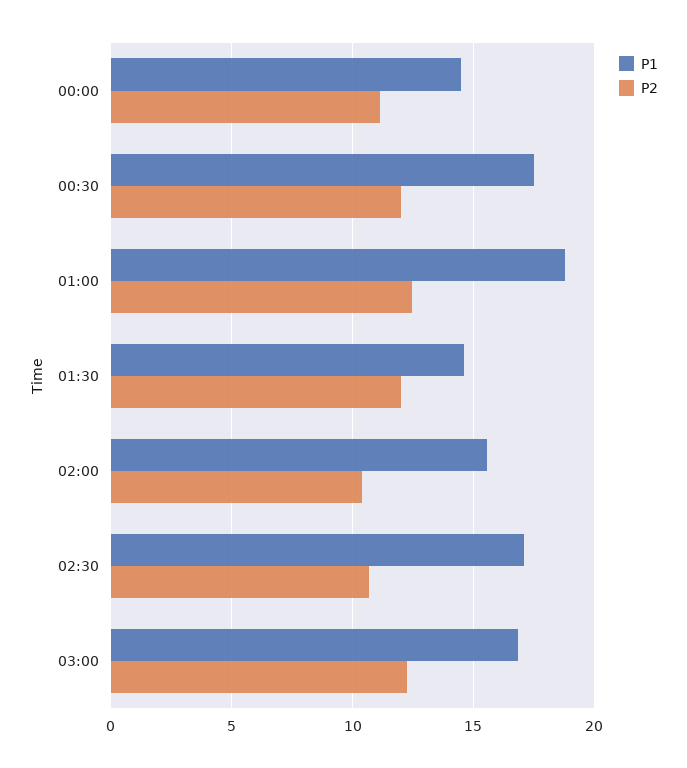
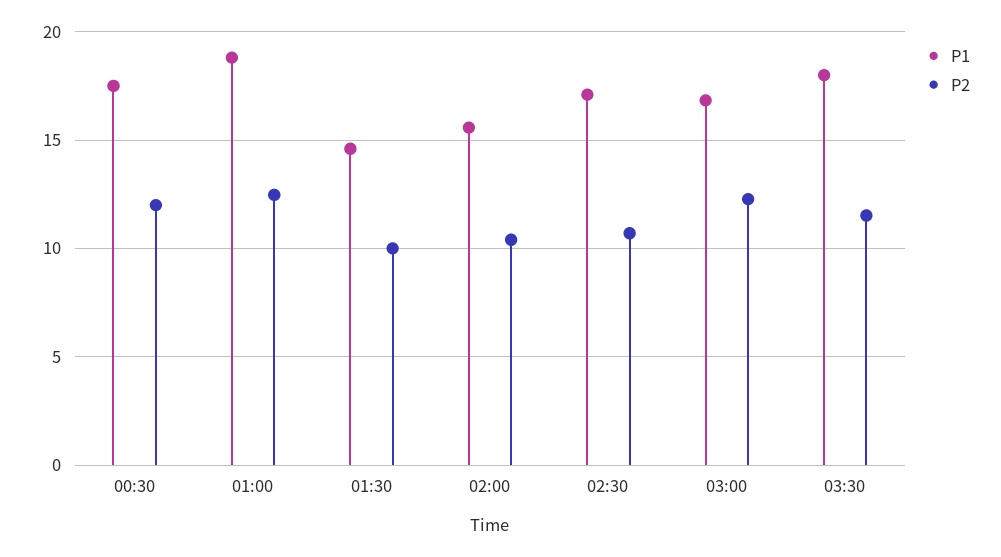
P1, 00:00: 14.5 -> none
P2, 00:00: 11 -> none
P2, 01:30: 12 -> 10
P1, 03:30: none -> 18
P2, 03:30: none -> 11.5

